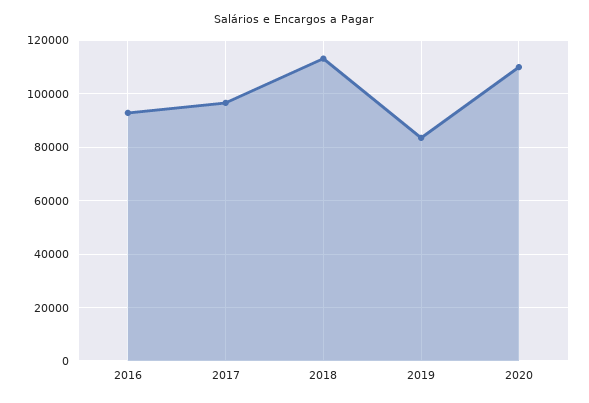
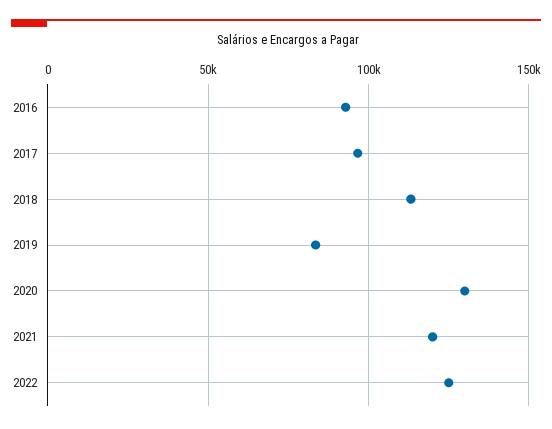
2020: 110000 -> 130000
2021: none -> 120000
2022: none -> 125000

